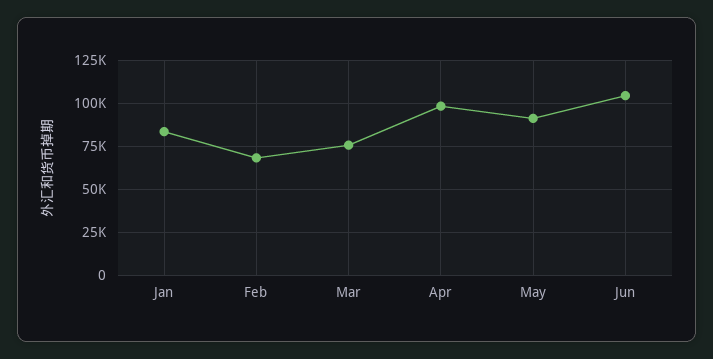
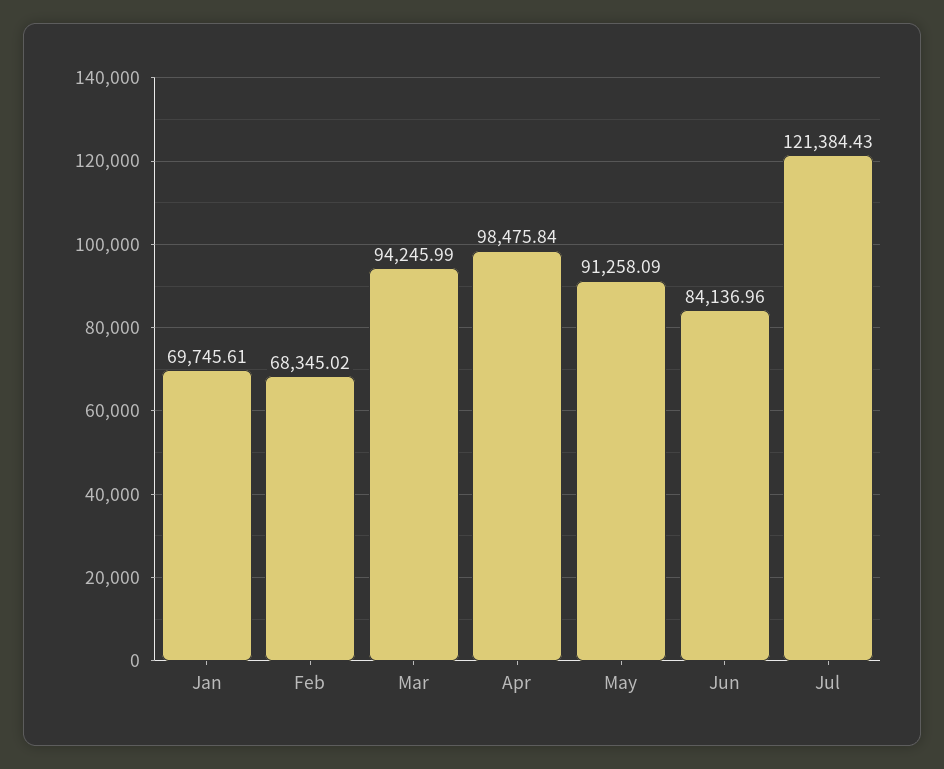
Jan: 85000 -> 69745.61
Mar: 75000 -> 94245.99
Jun: 105000 -> 84136.96
Jul: none -> 121384.43

